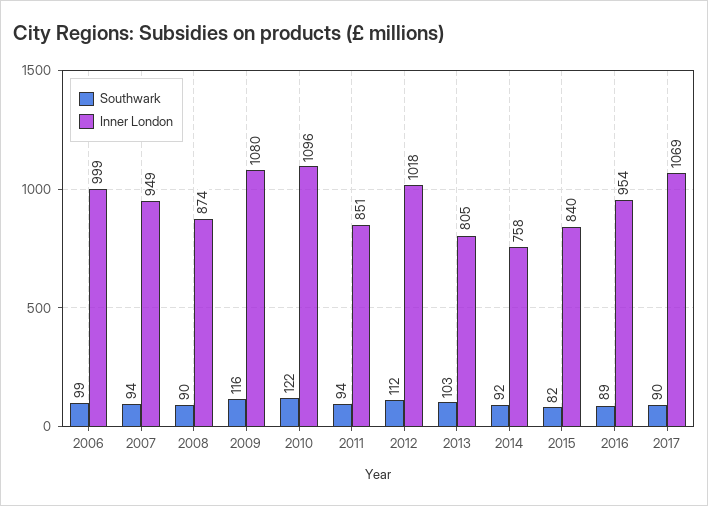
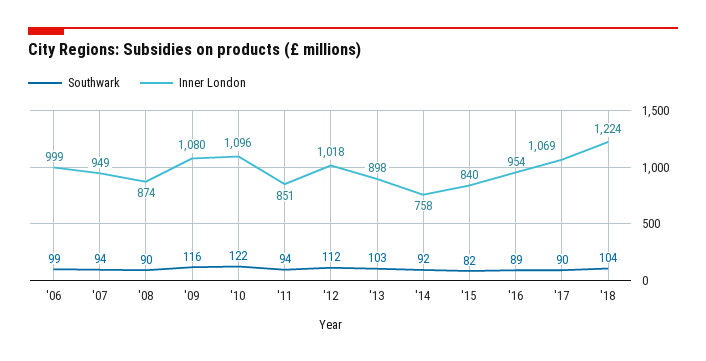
Inner London, 2013: 805 -> 898
Southwark, '18: none -> 104
Inner London, '18: none -> 1224

